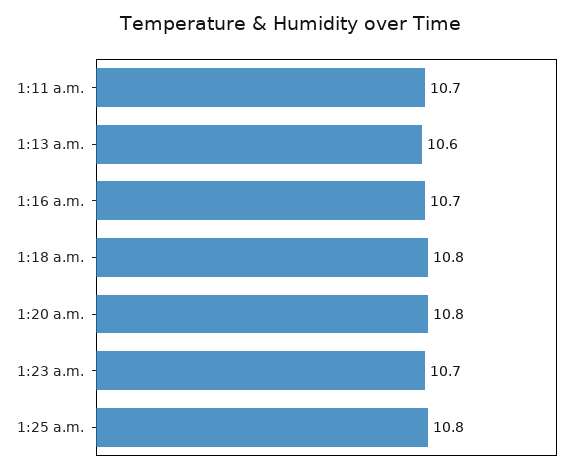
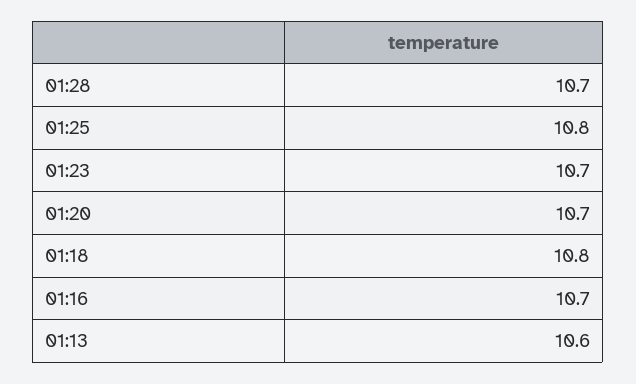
1:11 a.m.: 10.7 -> none
1:20 a.m.: 10.8 -> 10.7
01:28: none -> 10.7

